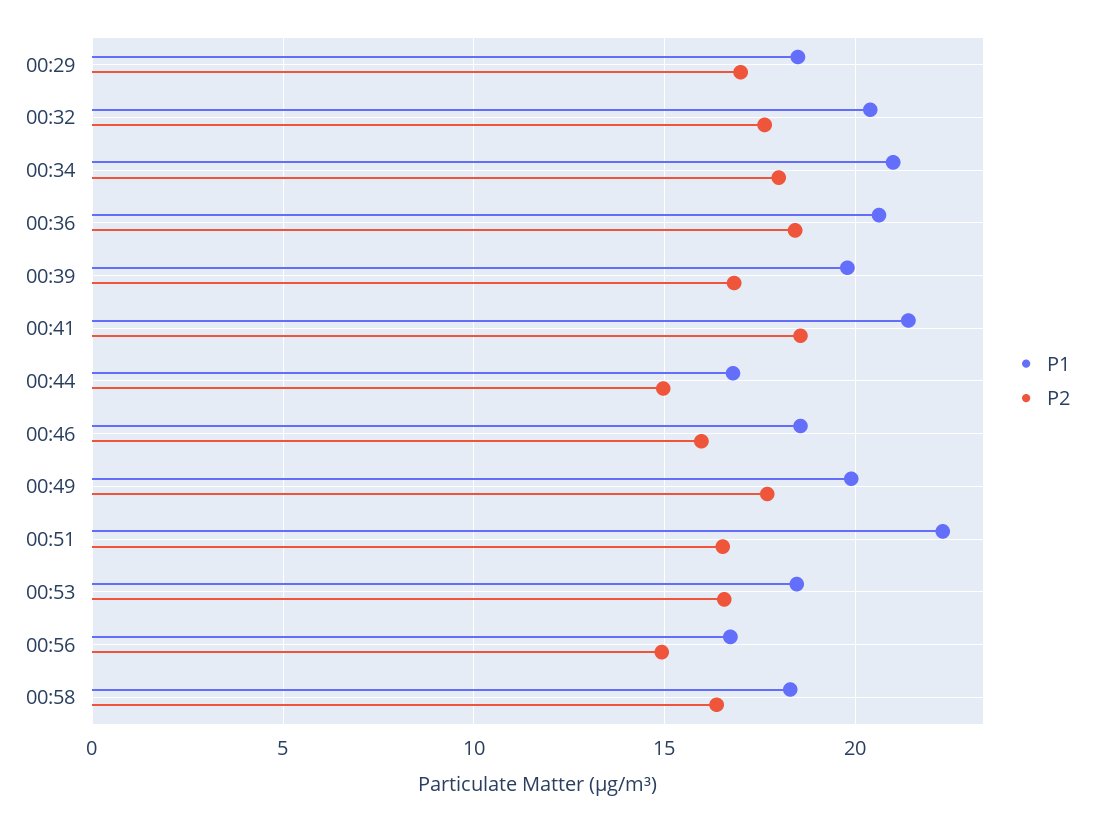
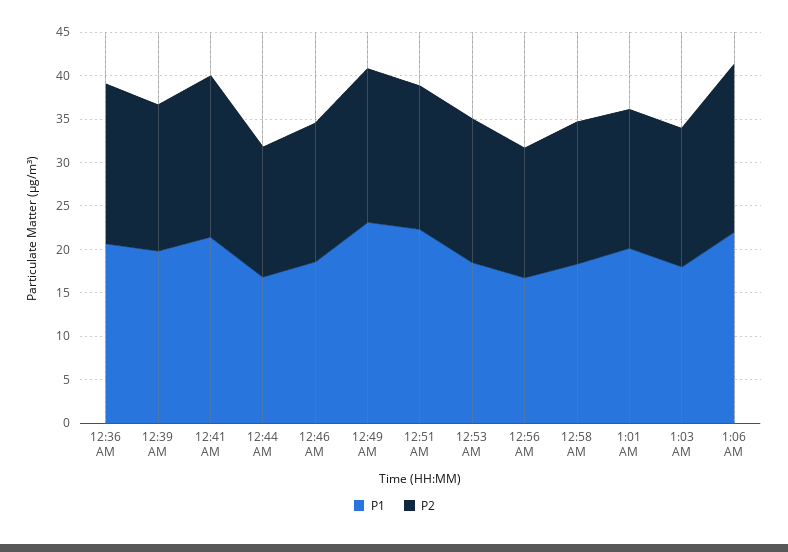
P1, 00:29: 18.5 -> none
P2, 00:29: 17 -> none
P1, 00:32: 20.5 -> none
P2, 00:32: 17.5 -> none
P1, 00:34: 21 -> none
P2, 00:34: 18 -> none
P1, 00:49: 20 -> 23
P1, 1:01 AM: none -> 20
P2, 1:01 AM: none -> 16
P1, 1:03 AM: none -> 18
P2, 1:03 AM: none -> 16
P1, 1:06 AM: none -> 22
P2, 1:06 AM: none -> 19

